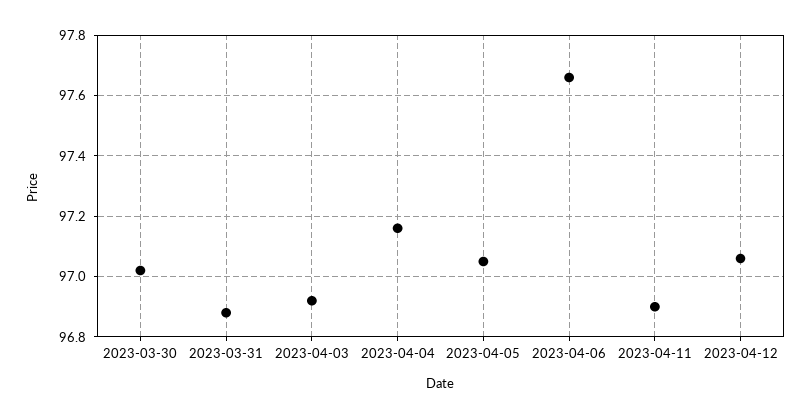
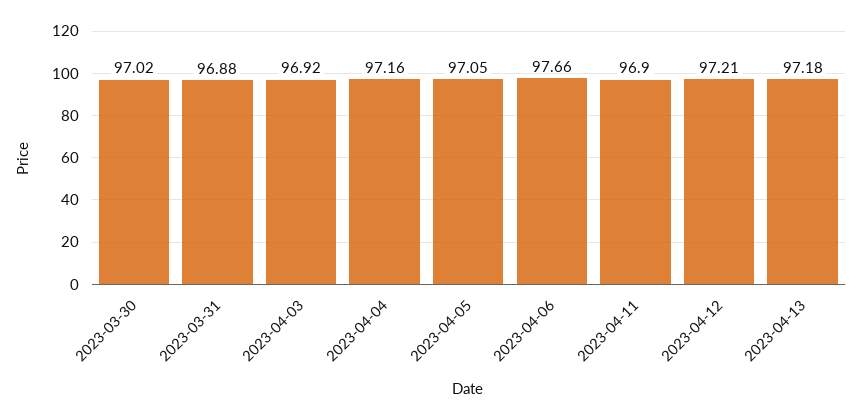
2023-04-12: 97.05 -> 97.21
2023-04-13: none -> 97.18

